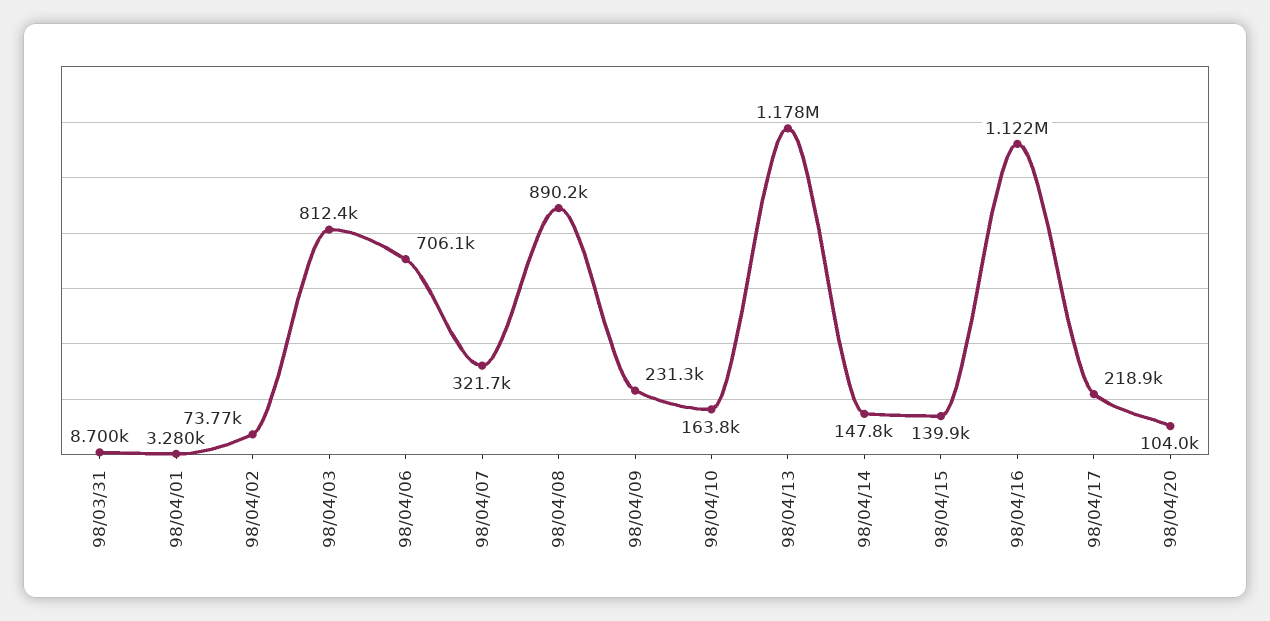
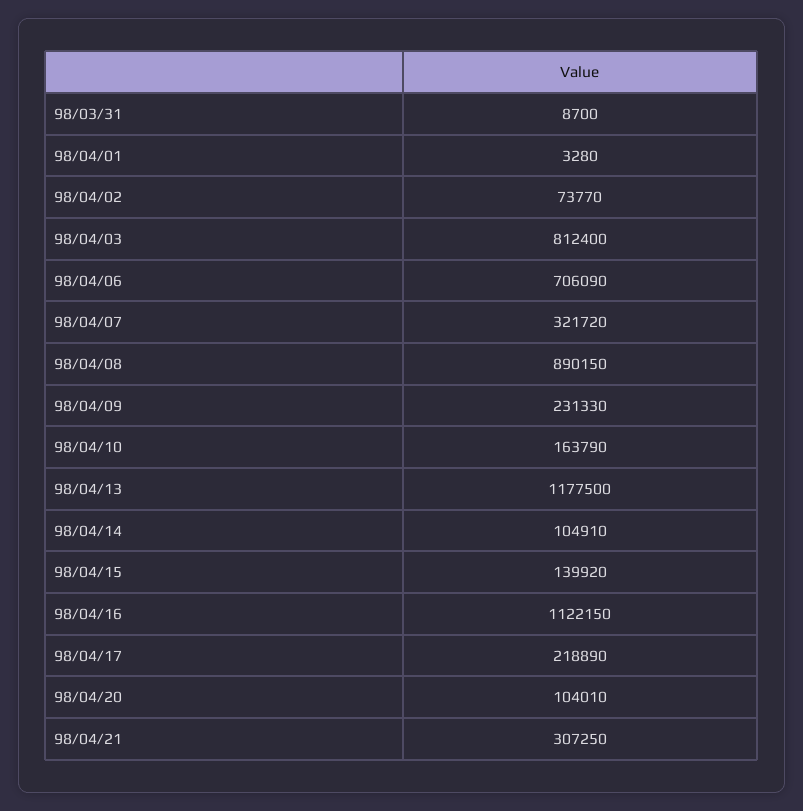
98/04/14: 147800 -> 104910
98/04/21: none -> 307250

